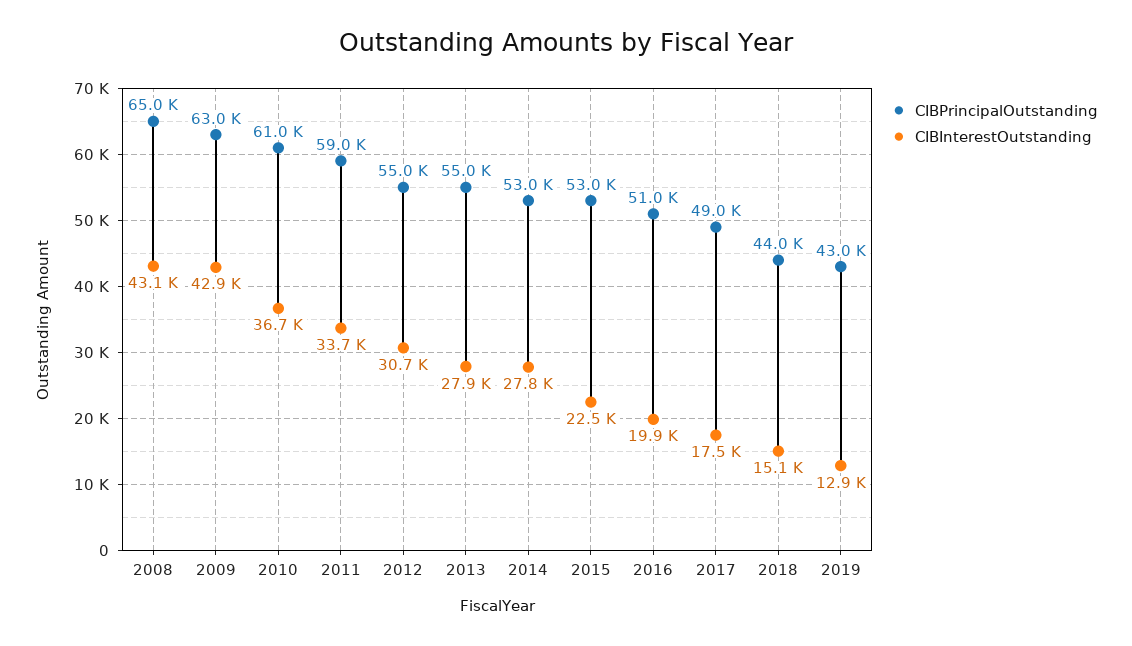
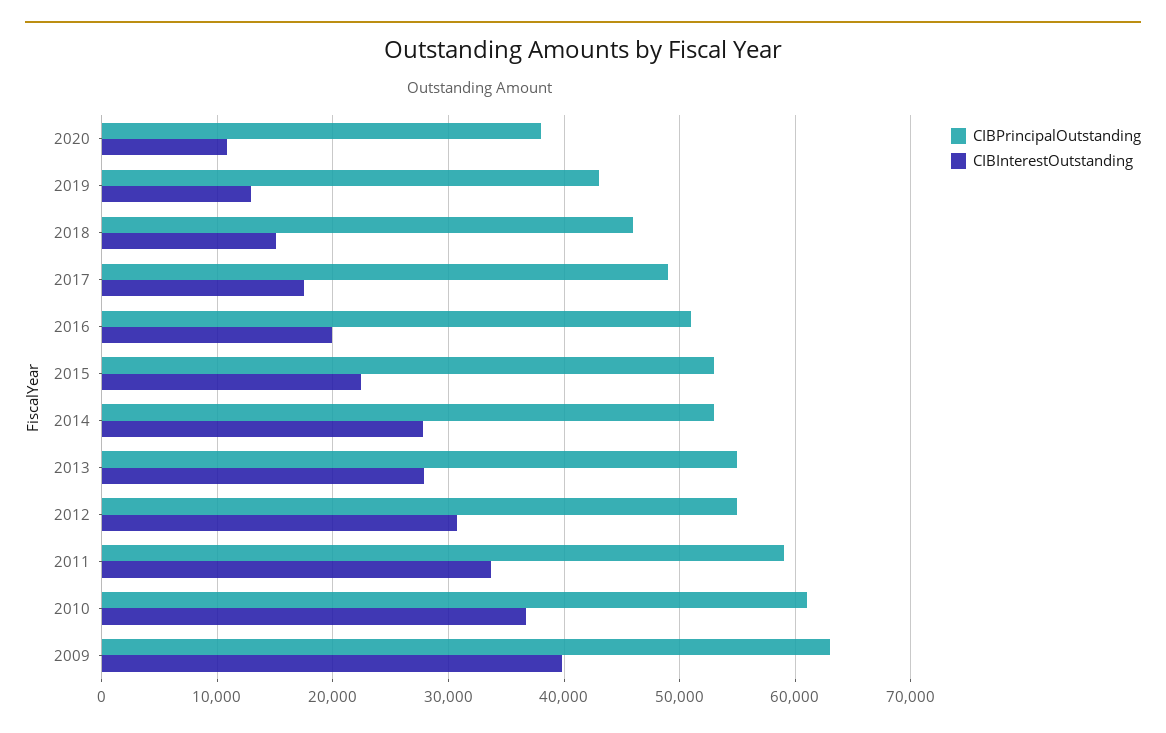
CIBPrincipalOutstanding, 2008: 65000 -> none
CIBInterestOutstanding, 2008: 43100 -> none
CIBInterestOutstanding, 2009: 42900 -> 40000
CIBPrincipalOutstanding, 2018: 44000 -> 46000
CIBPrincipalOutstanding, 2020: none -> 38000
CIBInterestOutstanding, 2020: none -> 11000

